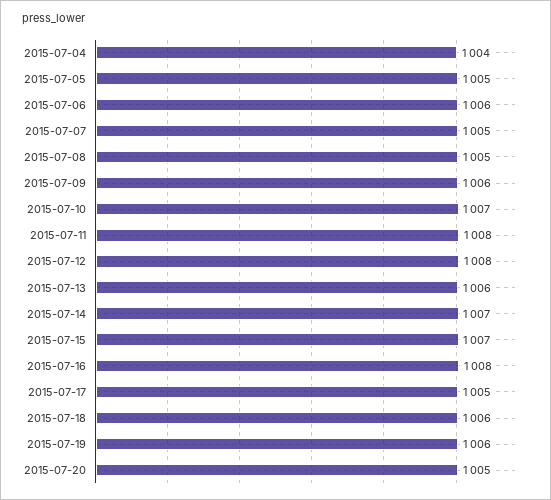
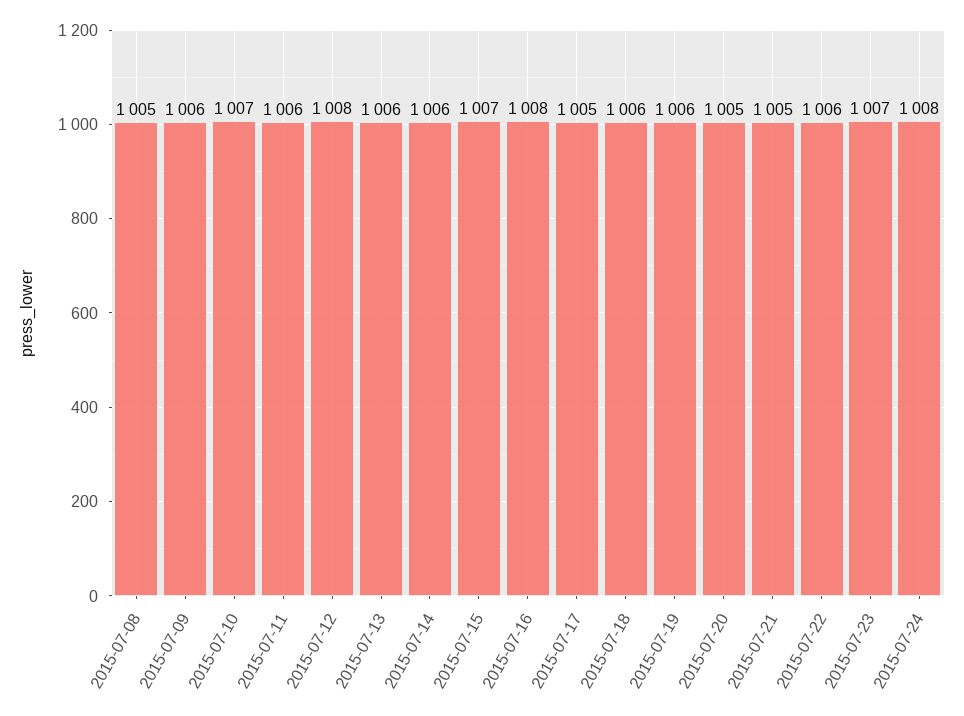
2015-07-04: 1004 -> none
2015-07-05: 1005 -> none
2015-07-06: 1006 -> none
2015-07-07: 1005 -> none
2015-07-11: 1008 -> 1006
2015-07-14: 1007 -> 1006
2015-07-21: none -> 1005
2015-07-22: none -> 1006
2015-07-23: none -> 1007
2015-07-24: none -> 1008

